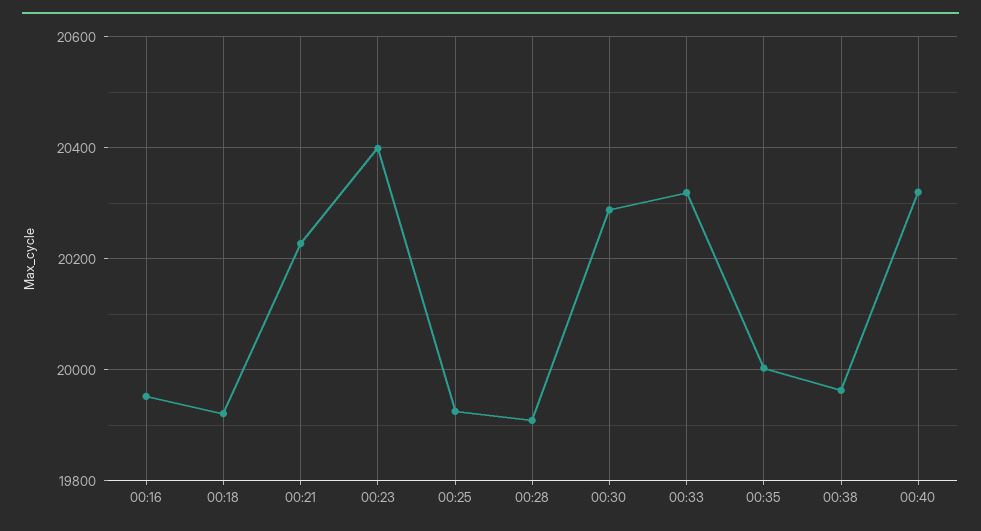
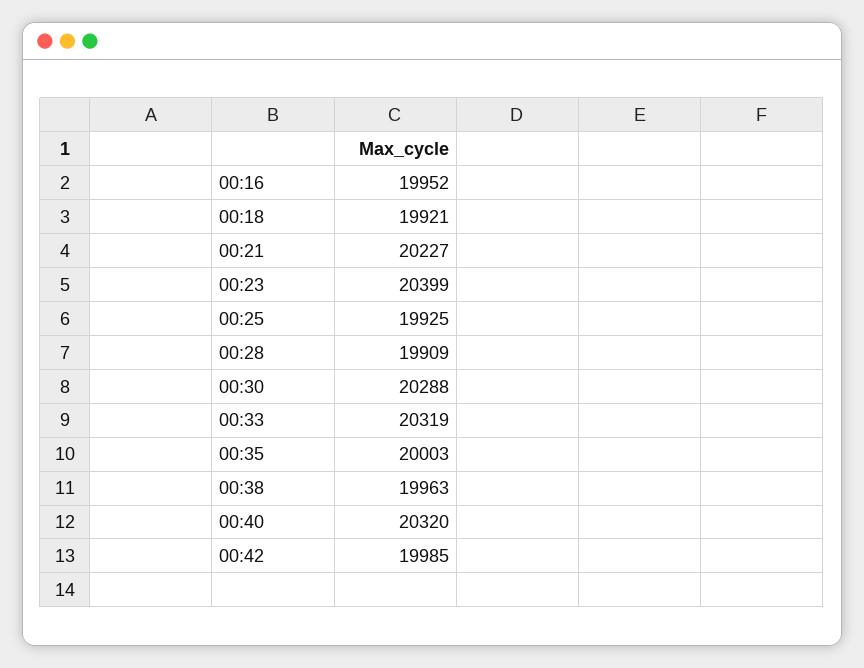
00:42: none -> 19985

